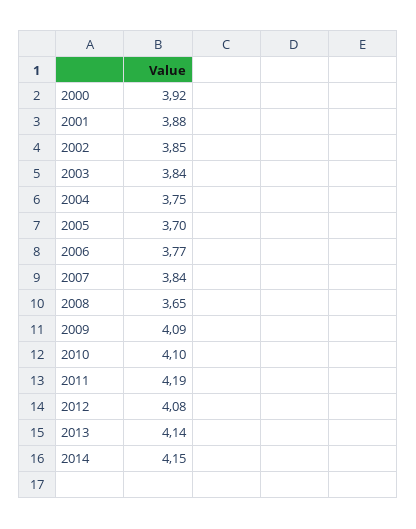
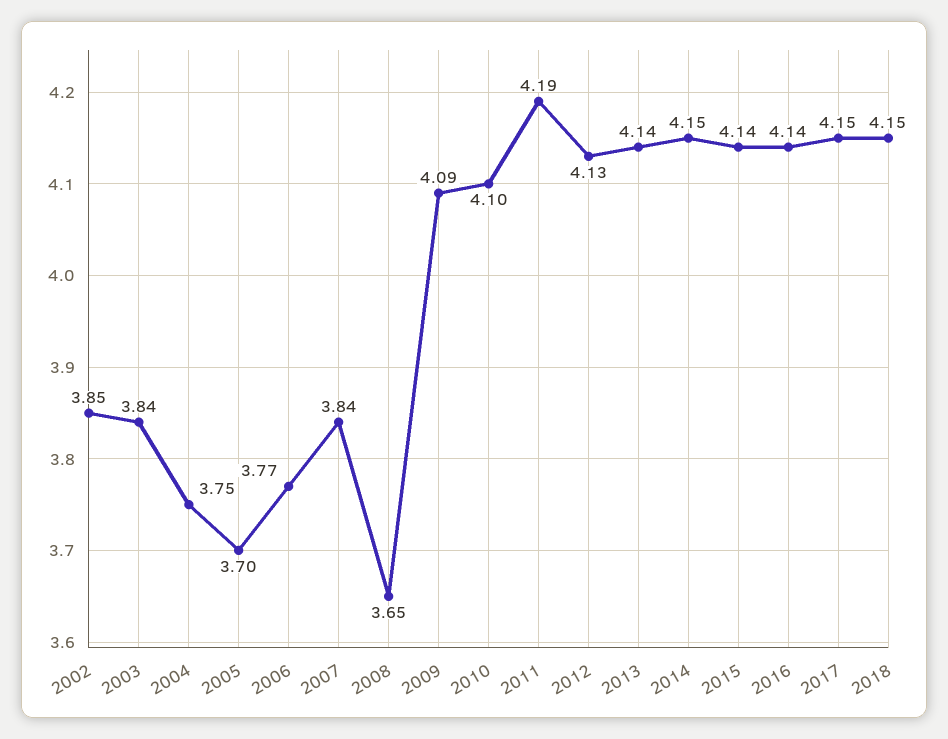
2000: 3.92 -> none
2001: 3.88 -> none
2012: 4.08 -> 4.13
2015: none -> 4.14
2016: none -> 4.14
2017: none -> 4.15
2018: none -> 4.15

